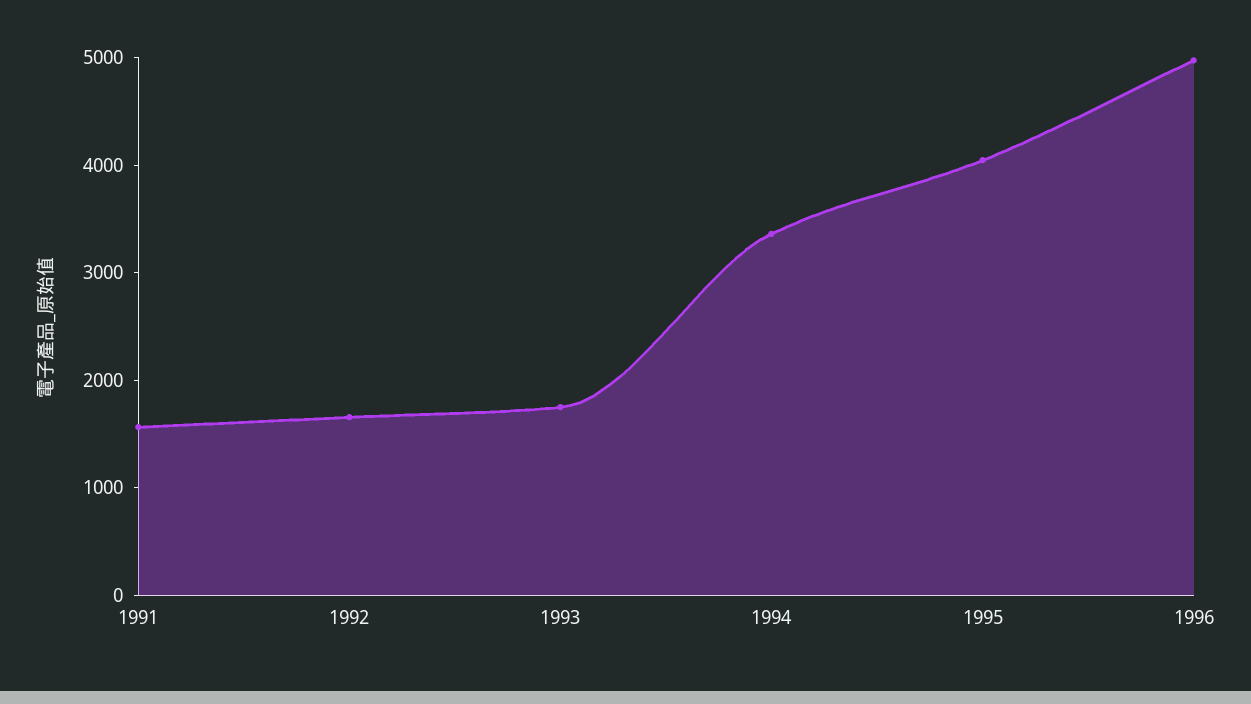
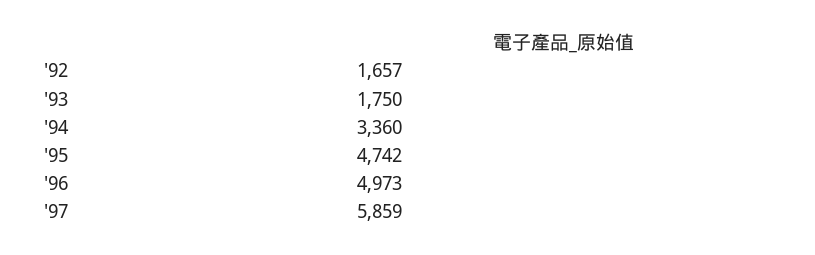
1991: 1600 -> none
1995: 4000 -> 4742
'97: none -> 5859

